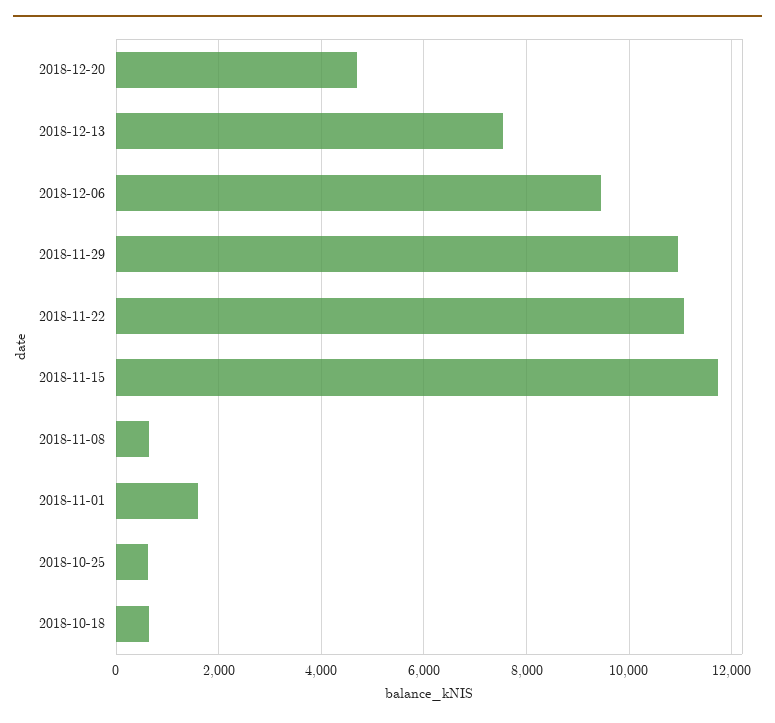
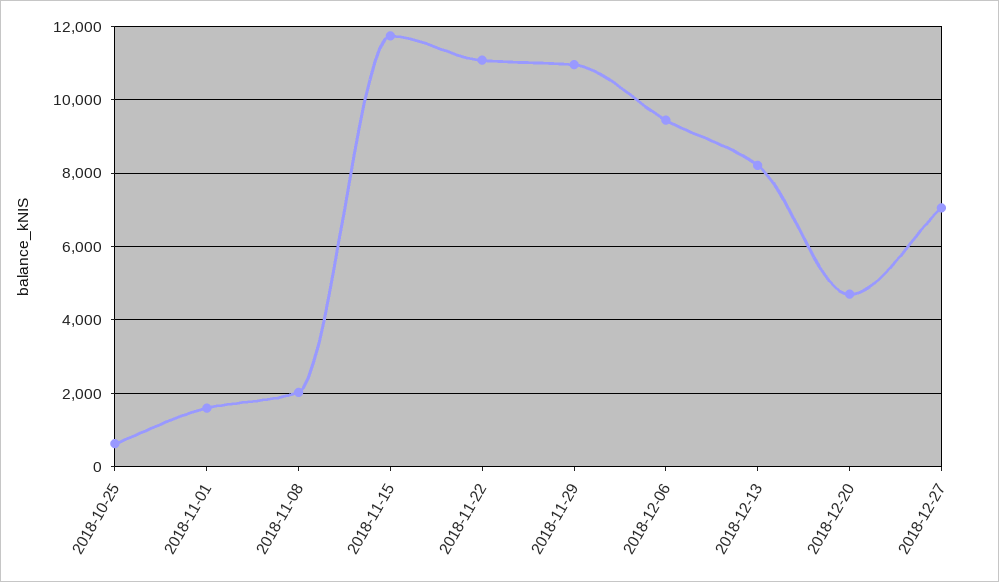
2018-12-13: 7600 -> 8200
2018-11-08: 600 -> 2000
2018-10-18: 600 -> none
2018-12-27: none -> 7000

